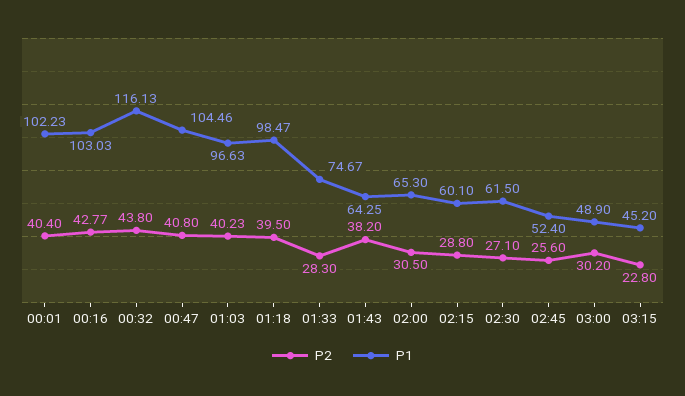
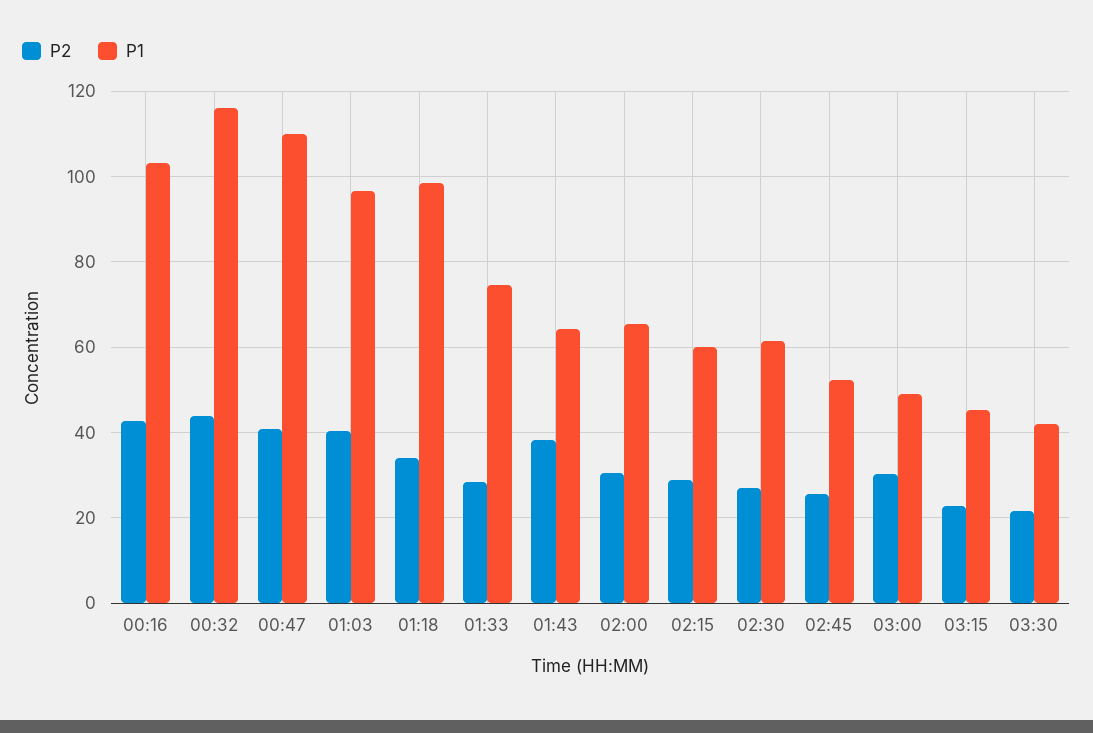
P2, 00:01: 40.4 -> none
P1, 00:01: 102.23 -> none
P1, 00:47: 104.46 -> 110
P2, 01:18: 39.5 -> 34
P2, 03:30: none -> 22
P1, 03:30: none -> 42

